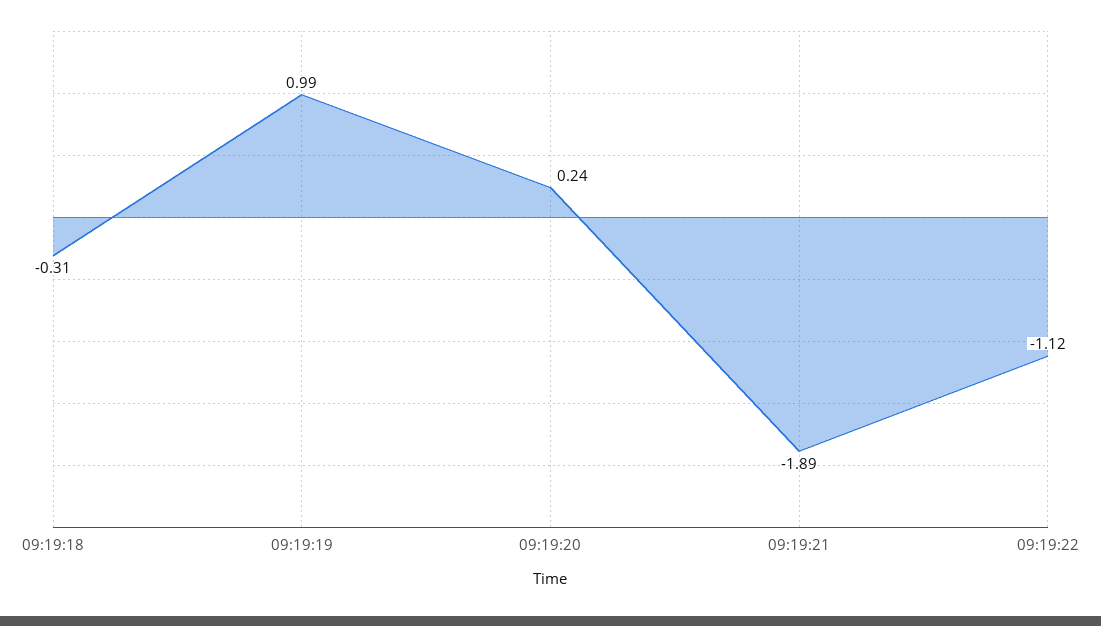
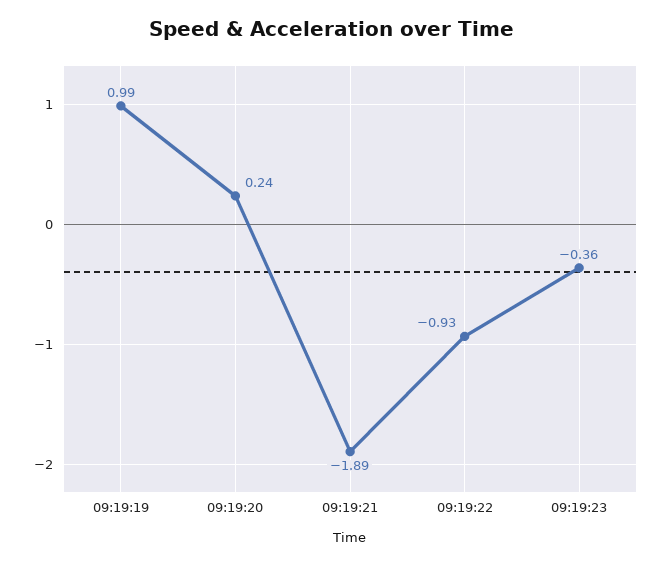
09:19:18: -0.31 -> none
09:19:22: -1.12 -> -0.93
09:19:23: none -> -0.36

